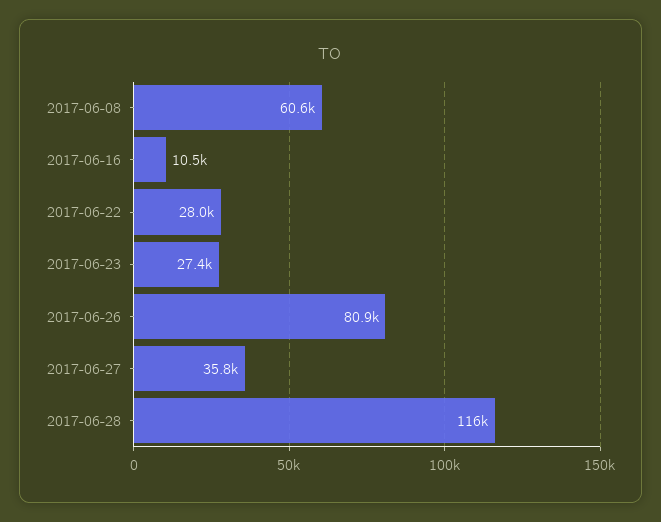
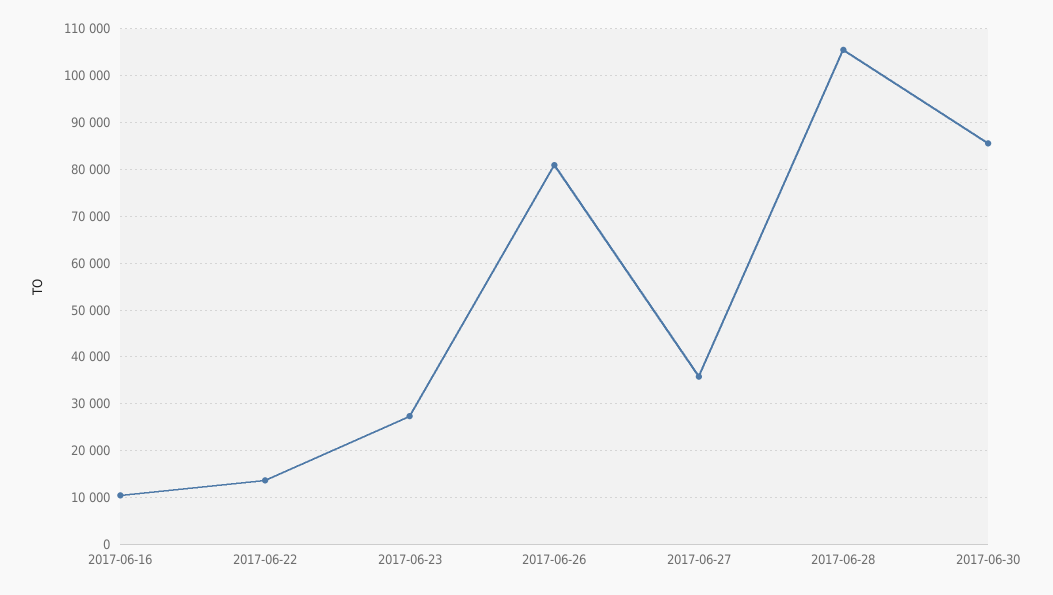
2017-06-08: 60600 -> none
2017-06-22: 28000 -> 14000
2017-06-28: 116000 -> 106000
2017-06-30: none -> 86000

